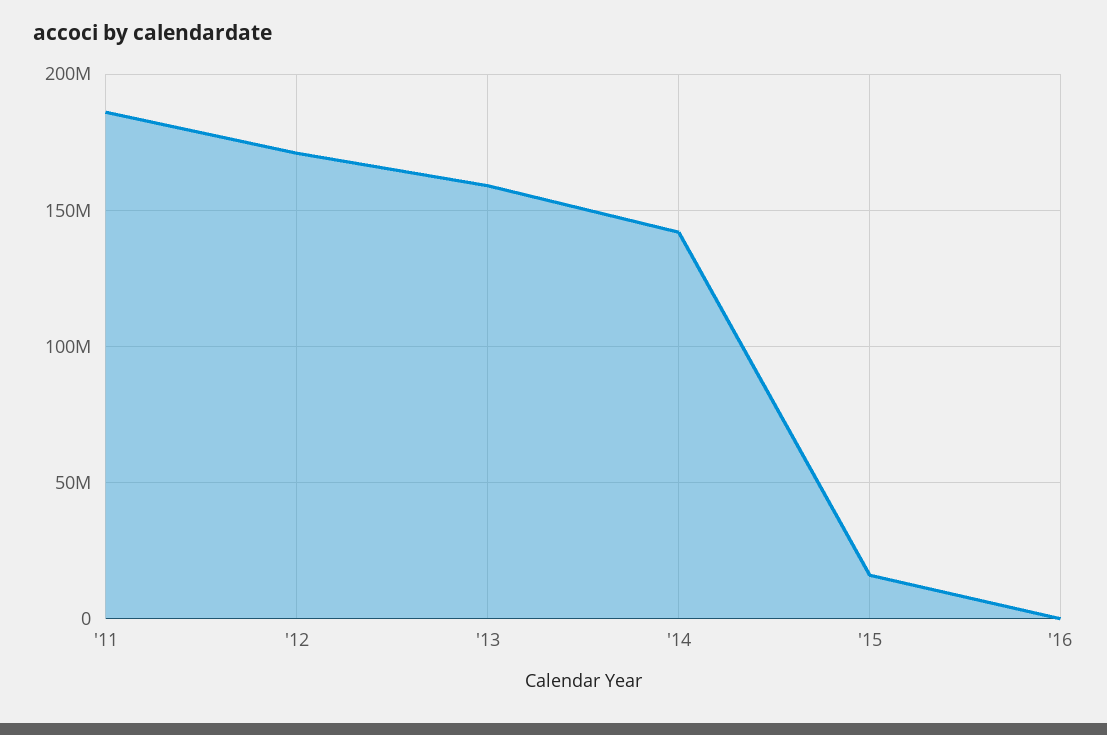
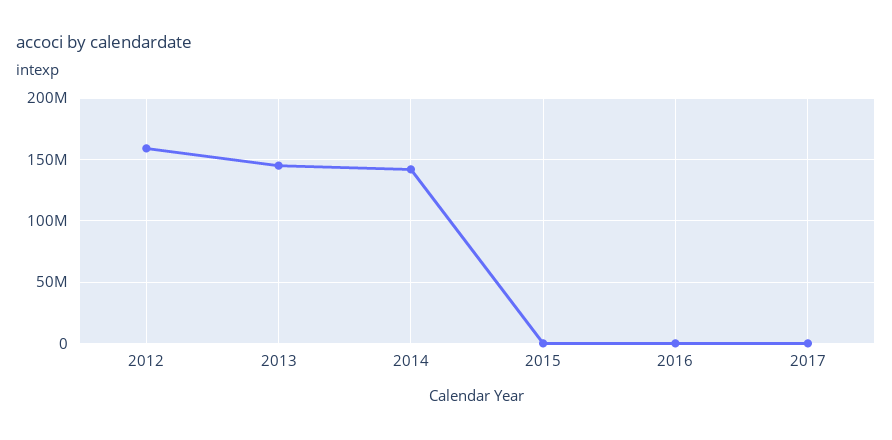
'11: 185000000 -> none
'12: 170000000 -> 160000000
'13: 160000000 -> 145000000
'15: 15000000 -> 0
2017: none -> 0

